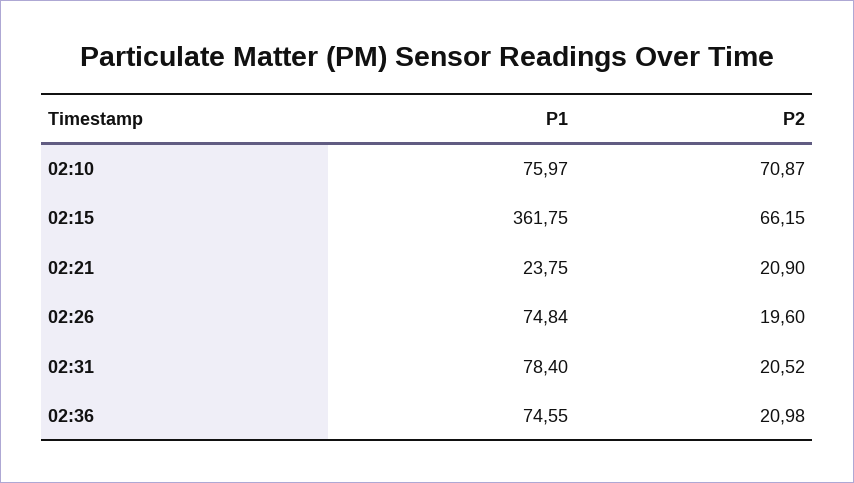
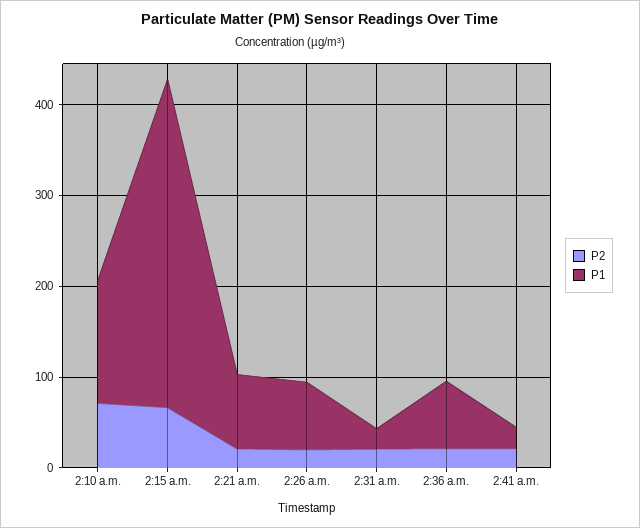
P1, 02:10: 75.97 -> 140
P1, 02:21: 23.75 -> 80
P1, 02:31: 78.4 -> 20
P2, 2:41 a.m.: none -> 20
P1, 2:41 a.m.: none -> 20

